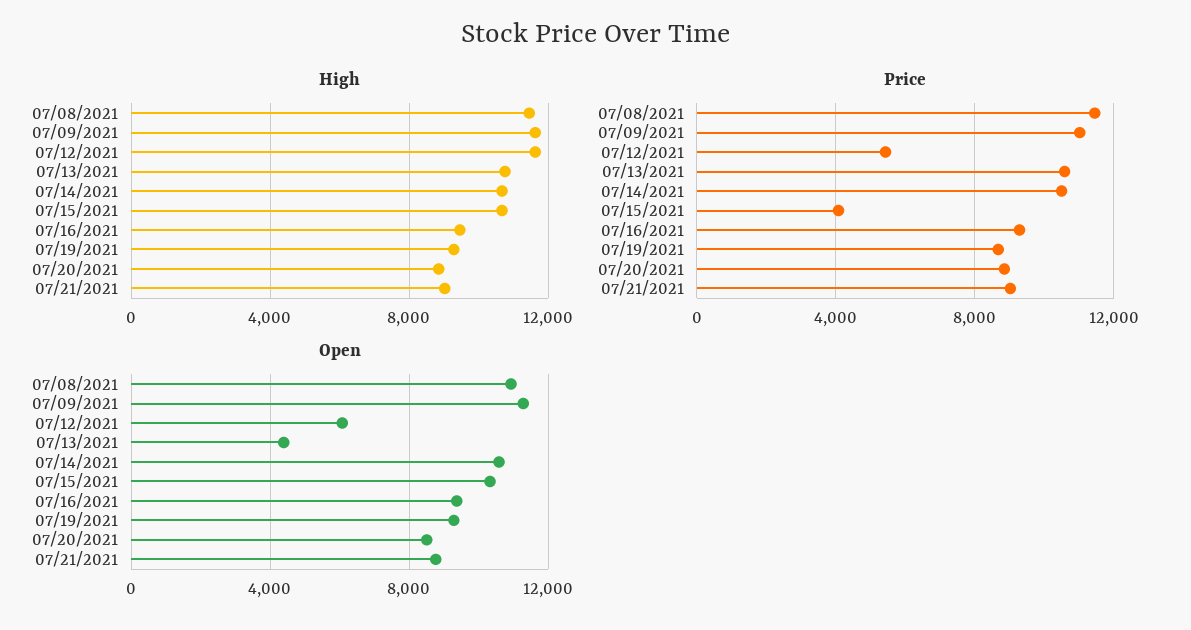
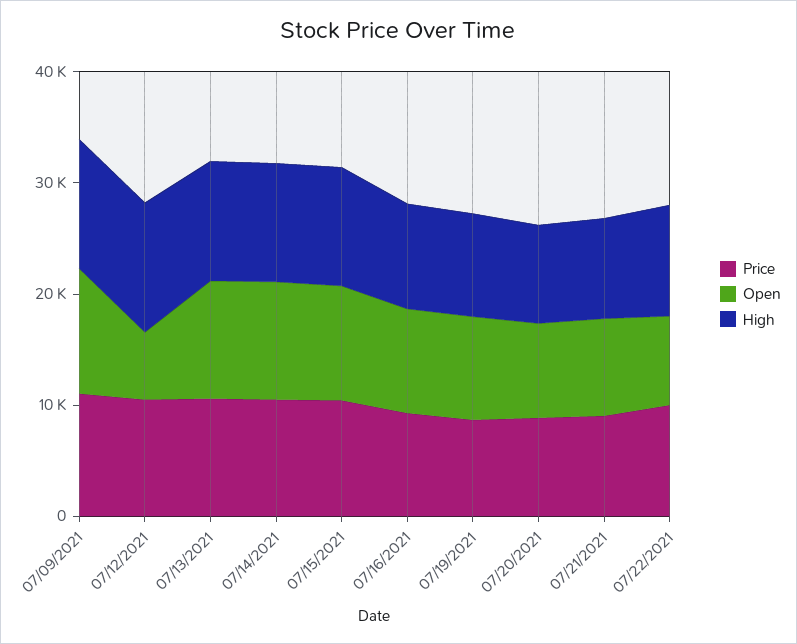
High, 07/08/2021: 11500 -> none
Price, 07/08/2021: 11500 -> none
Price, 07/12/2021: 5500 -> 10000
Price, 07/15/2021: 4000 -> 10000
Open, 07/08/2021: 11000 -> none
Open, 07/13/2021: 4500 -> 10000
Price, 07/22/2021: none -> 10000
Open, 07/22/2021: none -> 8000
High, 07/22/2021: none -> 10000

